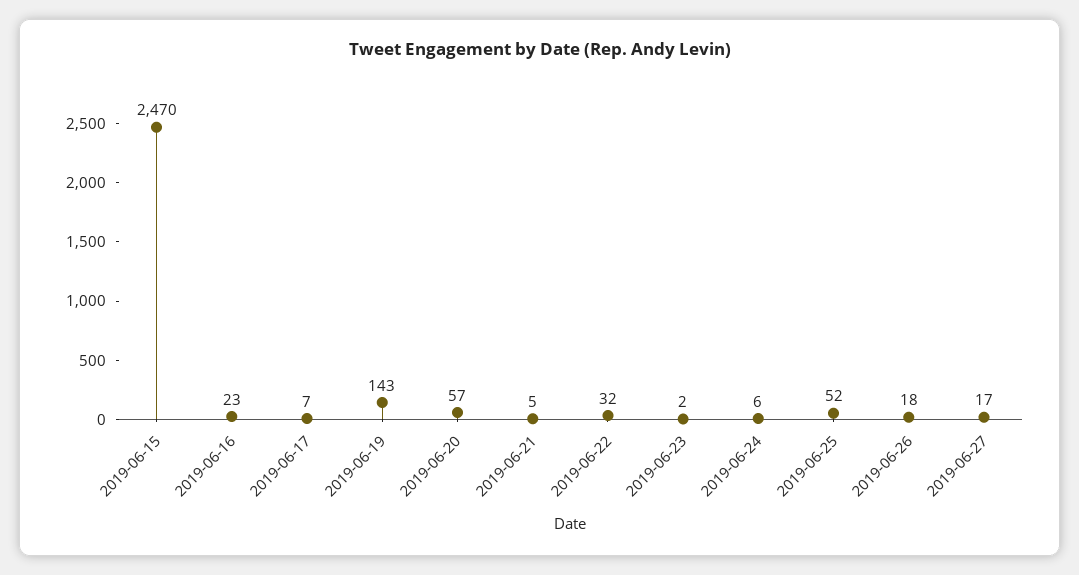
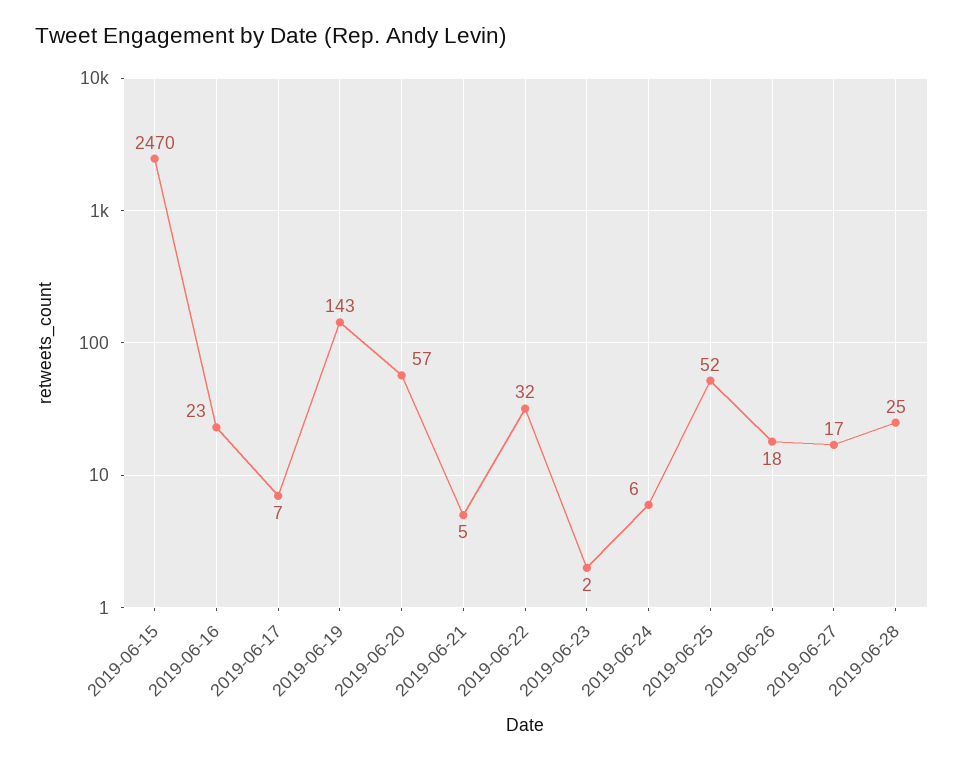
2019-06-28: none -> 25

